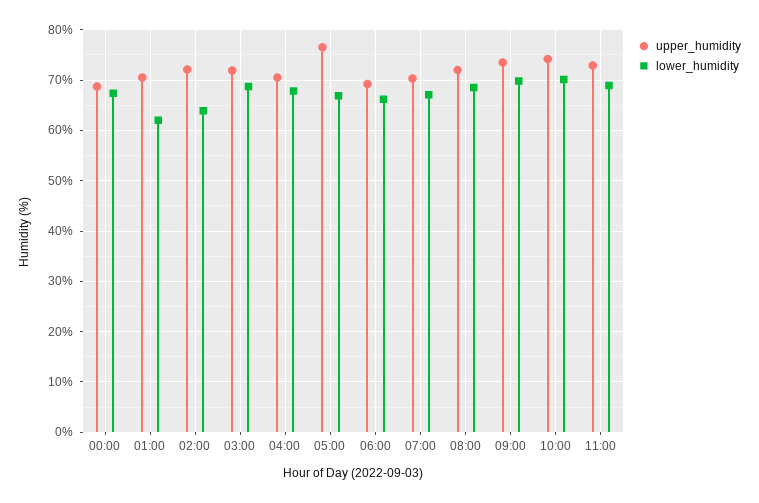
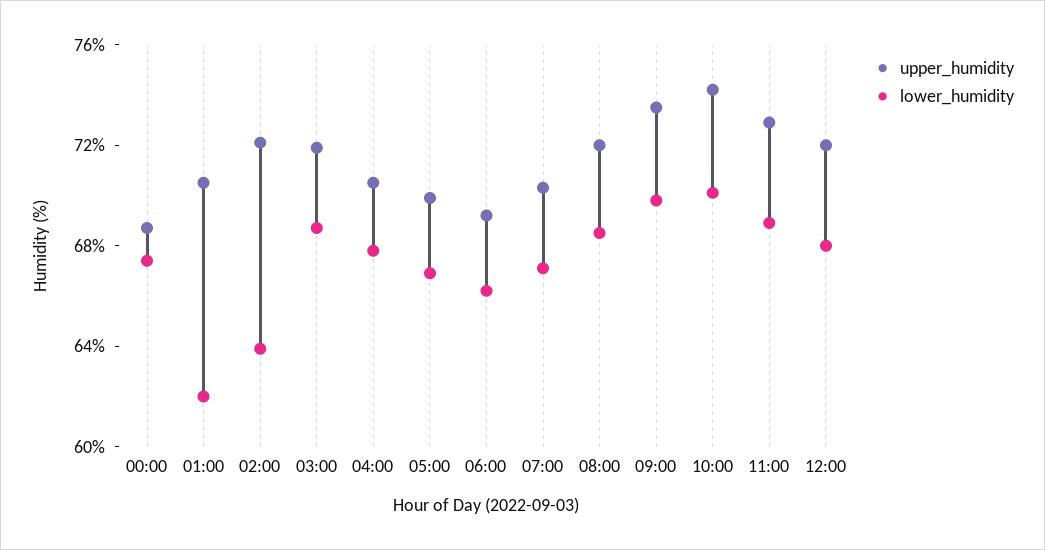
upper_humidity, 05:00: 76 -> 70
upper_humidity, 12:00: none -> 72
lower_humidity, 12:00: none -> 68

